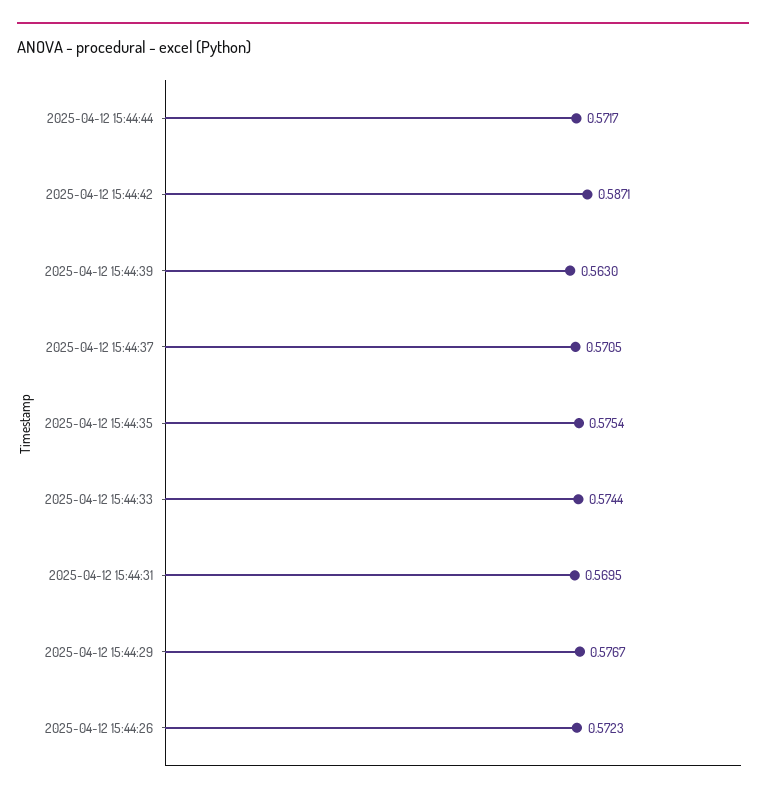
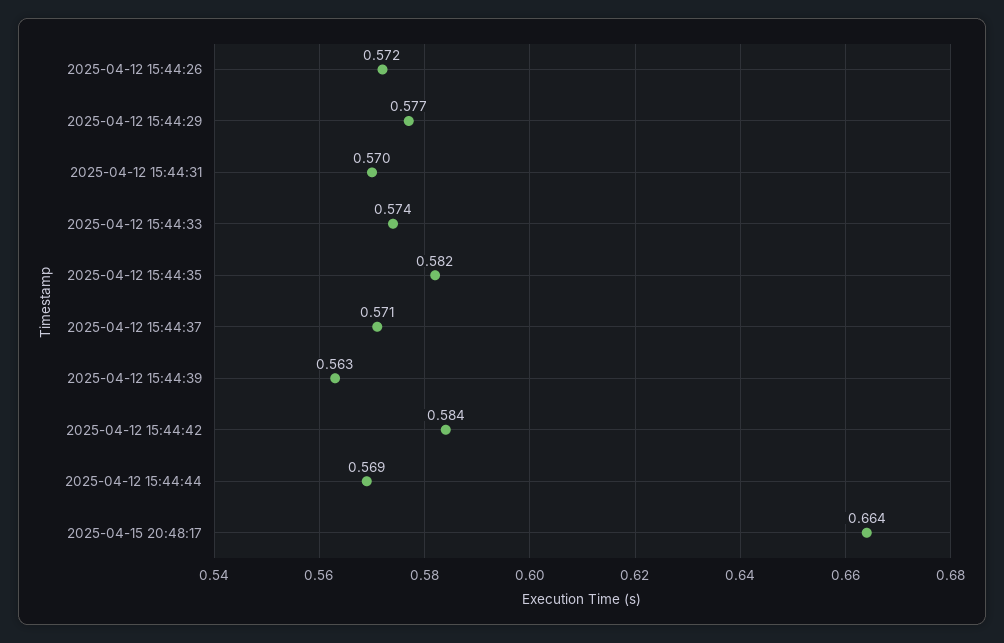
2025-04-12 15:44:44: 0.5717 -> 0.569
2025-04-12 15:44:42: 0.5871 -> 0.584
2025-04-12 15:44:35: 0.5754 -> 0.582
2025-04-15 20:48:17: none -> 0.664

